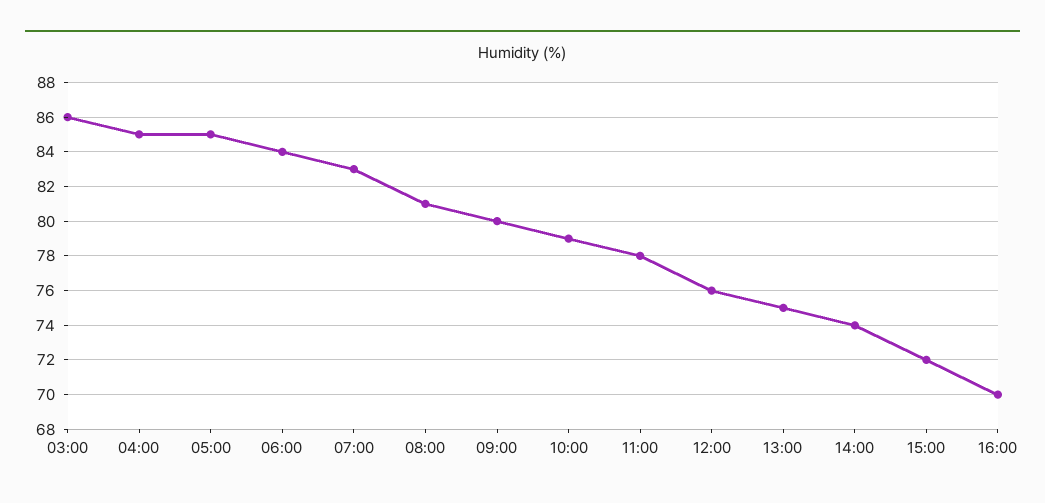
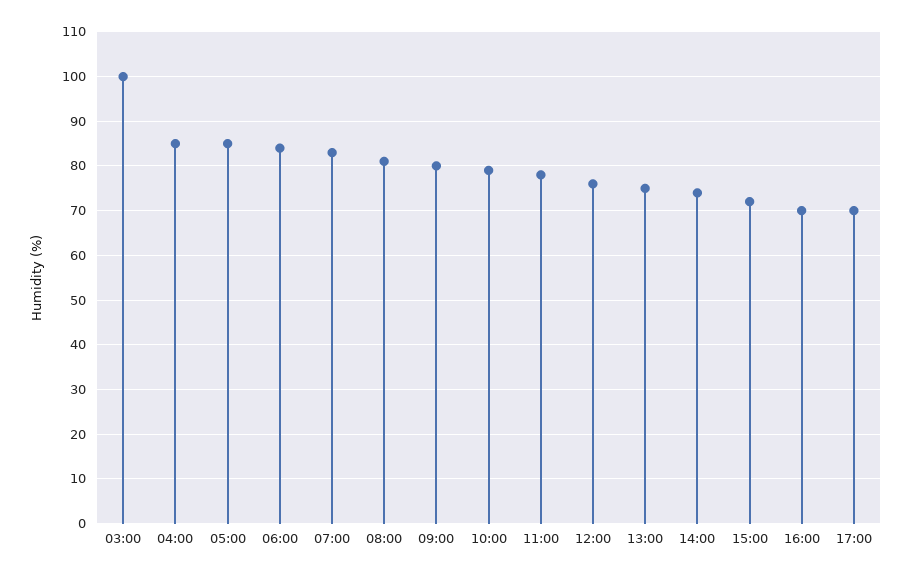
03:00: 86 -> 100
17:00: none -> 70

